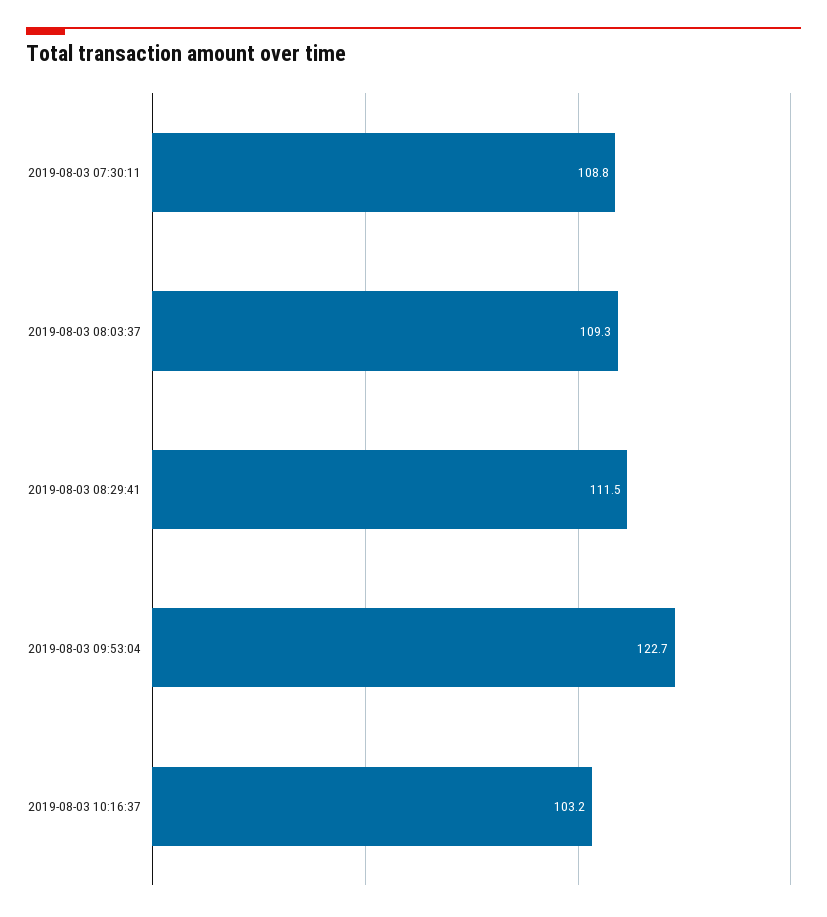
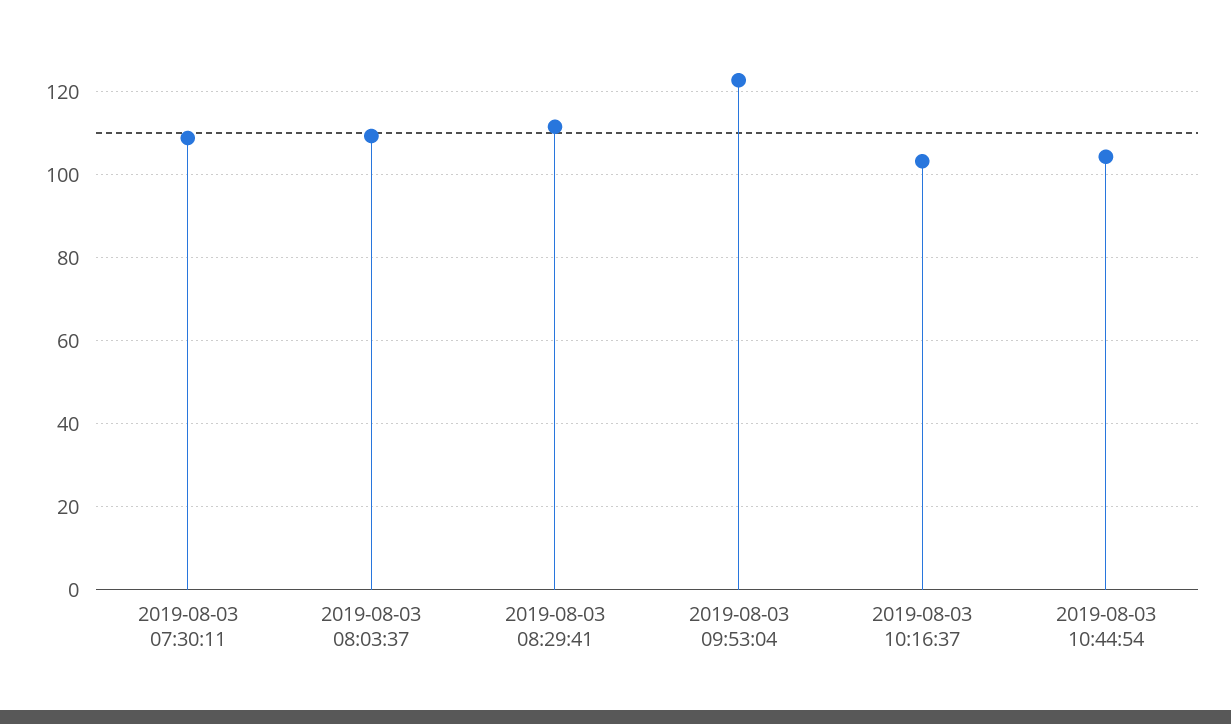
2019-08-03 10:44:54: none -> 104

